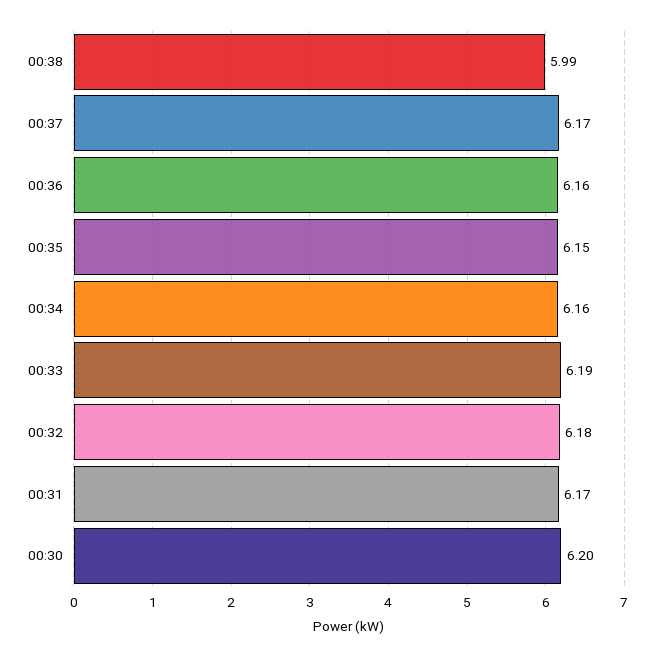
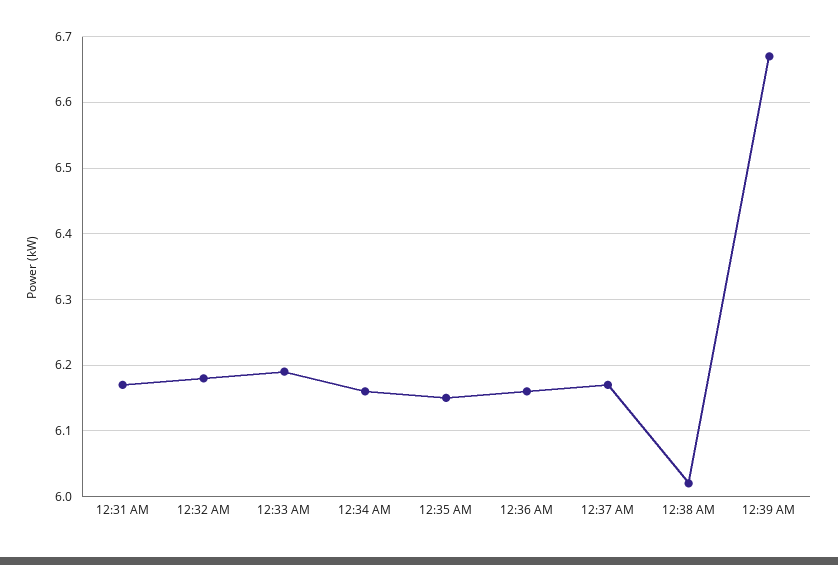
00:38: 5.99 -> 6.02
00:30: 6.2 -> none
12:39 AM: none -> 6.67

